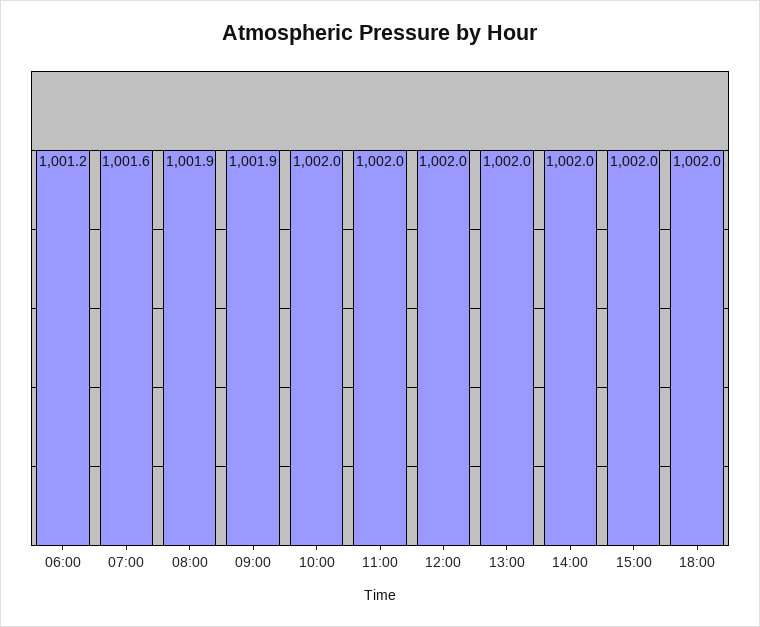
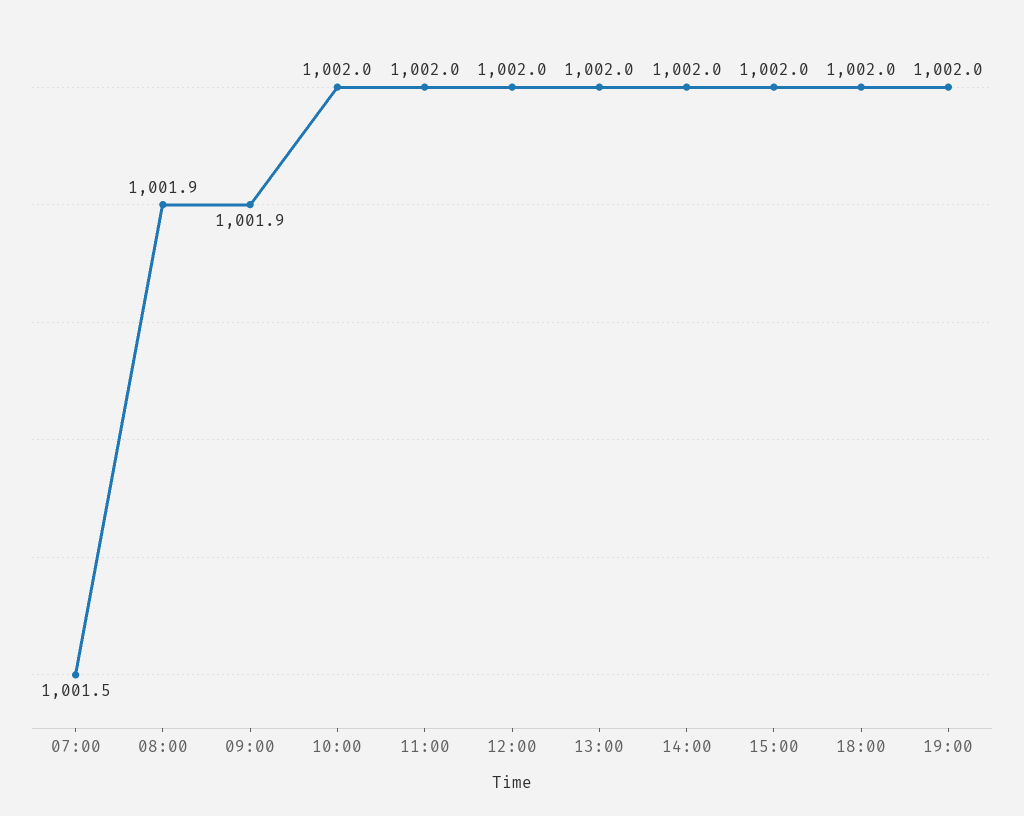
06:00: 1001.2 -> none
07:00: 1001.6 -> 1001.5
19:00: none -> 1002

